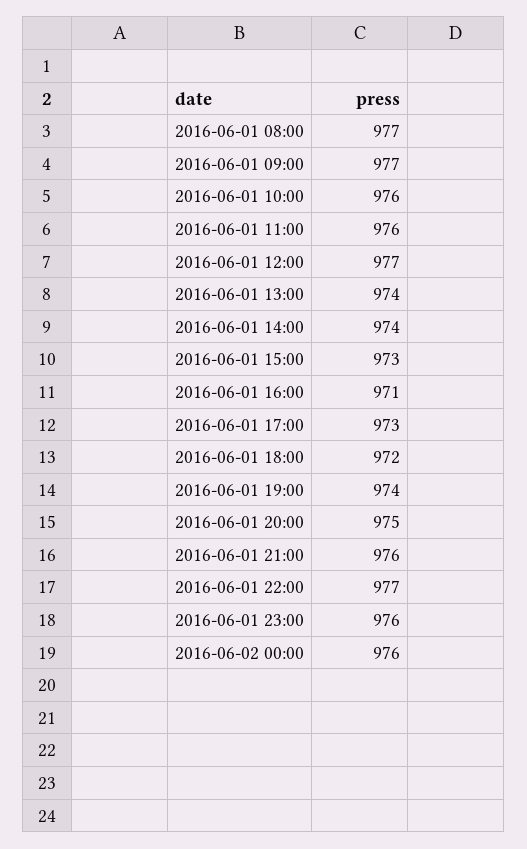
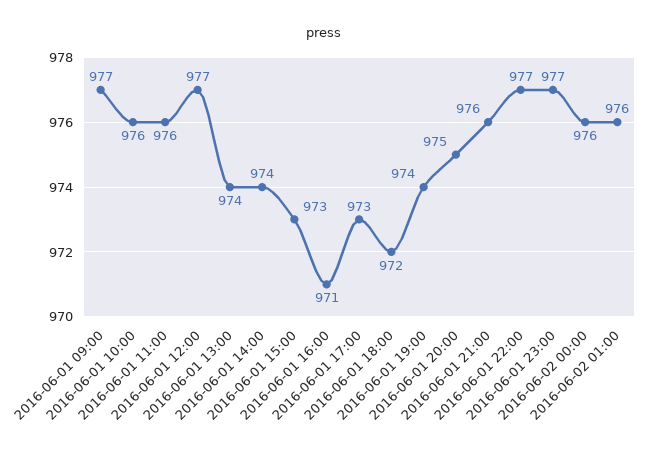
2016-06-01 08:00: 977 -> none
2016-06-01 23:00: 976 -> 977
2016-06-02 01:00: none -> 976

